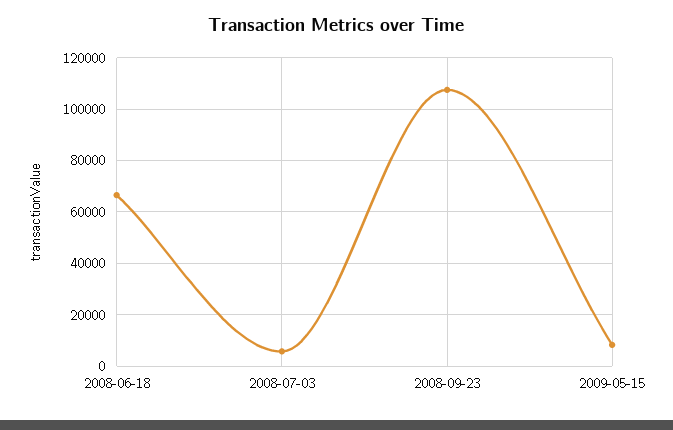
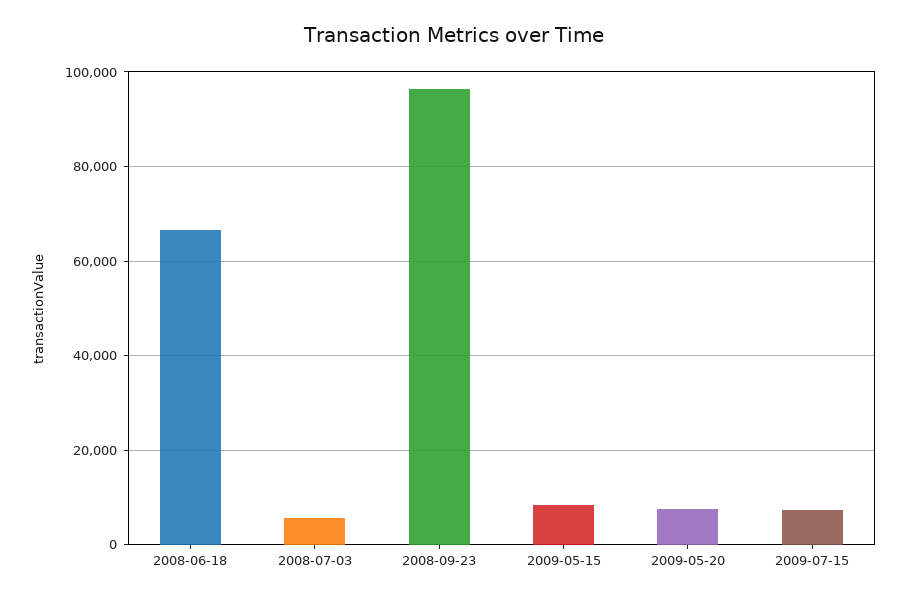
2008-09-23: 107500 -> 96000
2009-05-20: none -> 8000
2009-07-15: none -> 8000

